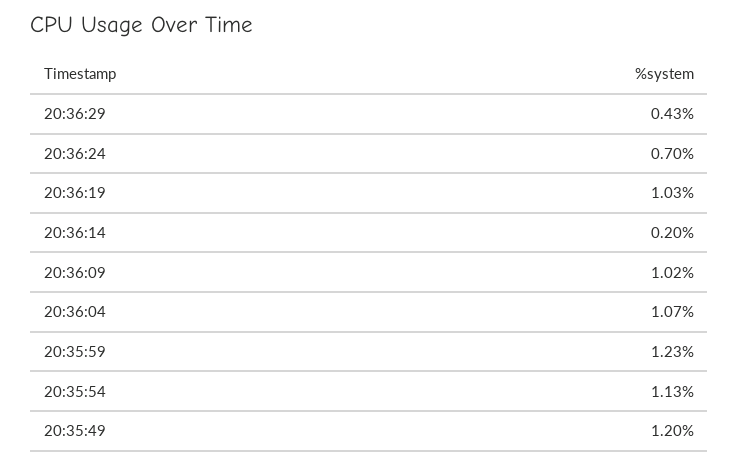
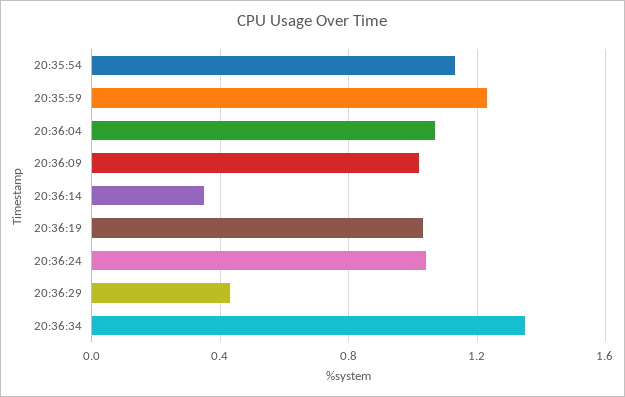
20:36:24: 0.7 -> 1.05
20:36:14: 0.2 -> 0.35
20:35:49: 1.2 -> none
20:36:34: none -> 1.35

